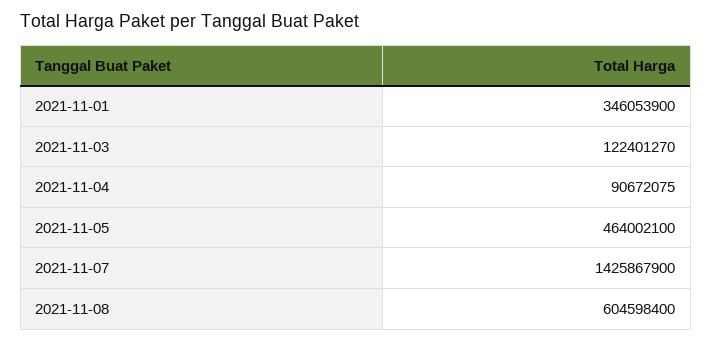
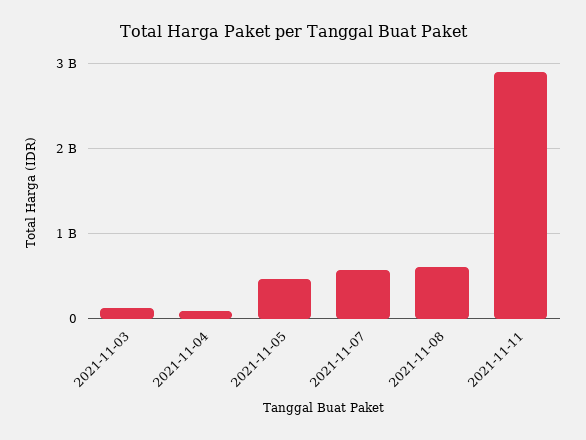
2021-11-01: 346053900 -> none
2021-11-07: 1425867900 -> 600000000
2021-11-11: none -> 2900000000

